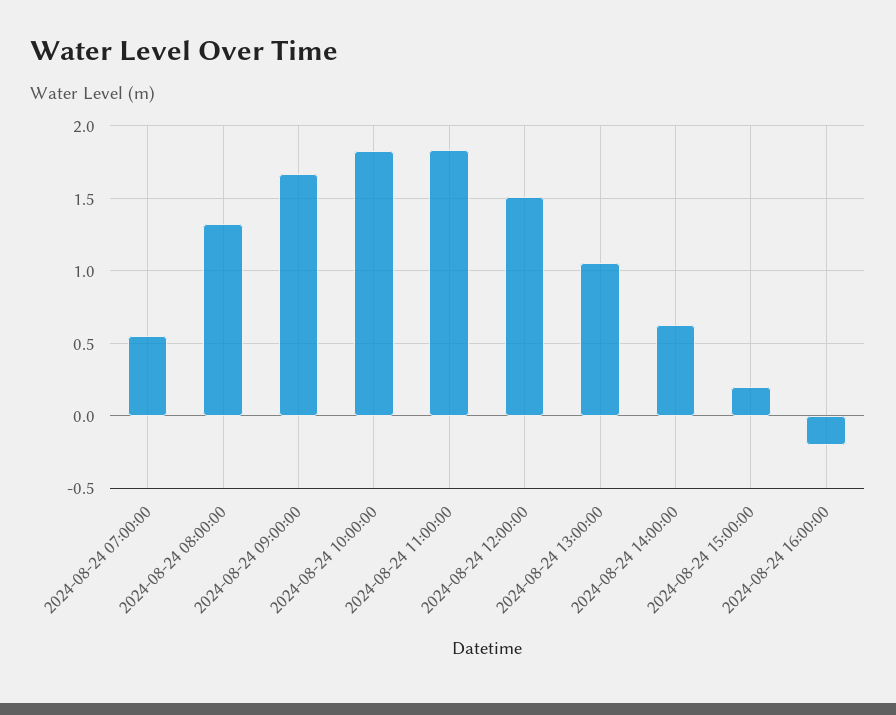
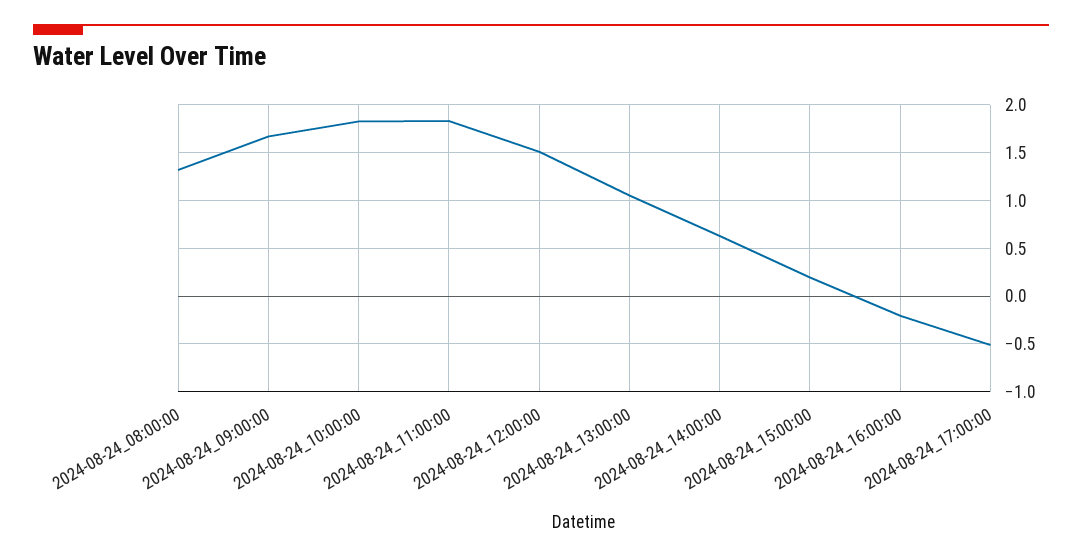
2024-08-24 07:00:00: 0.55 -> none
2024-08-24_17:00:00: none -> -0.5

